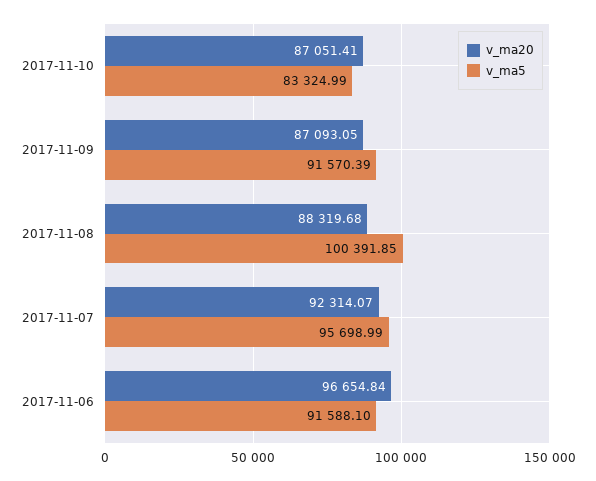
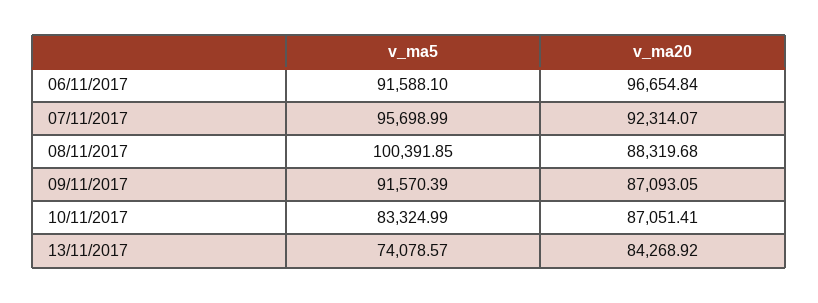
v_ma5, 13/11/2017: none -> 74078.57
v_ma20, 13/11/2017: none -> 84268.92

